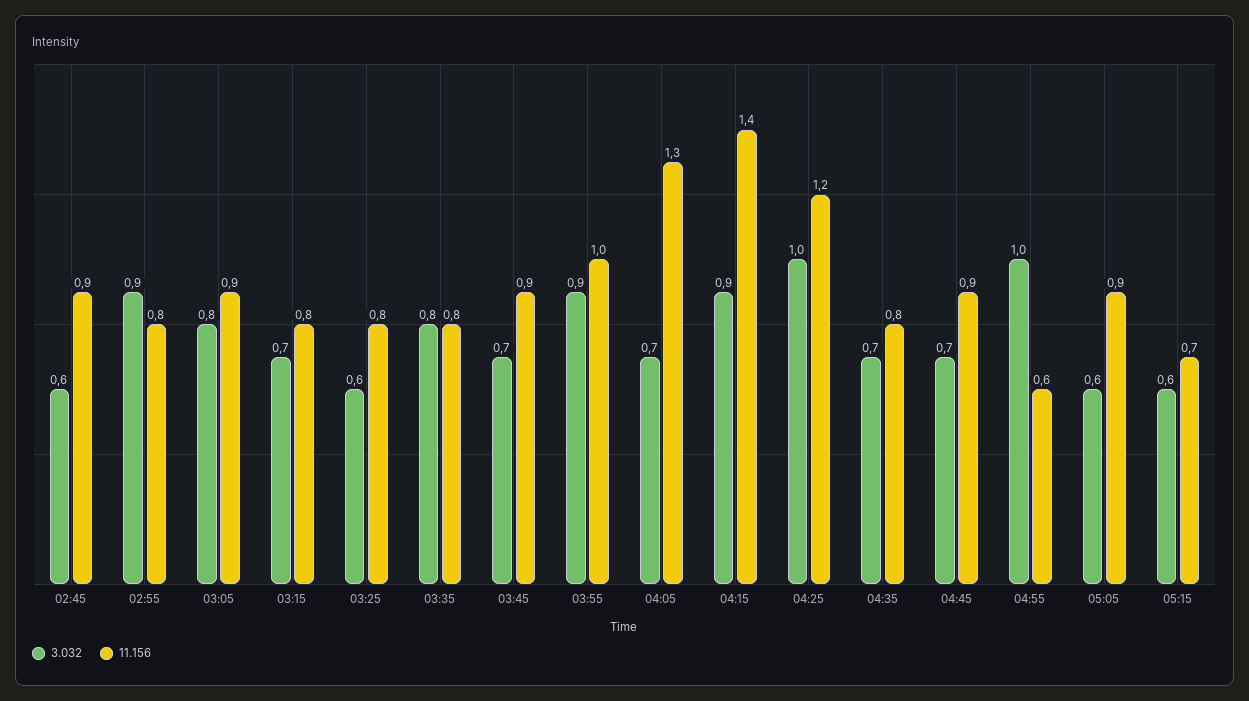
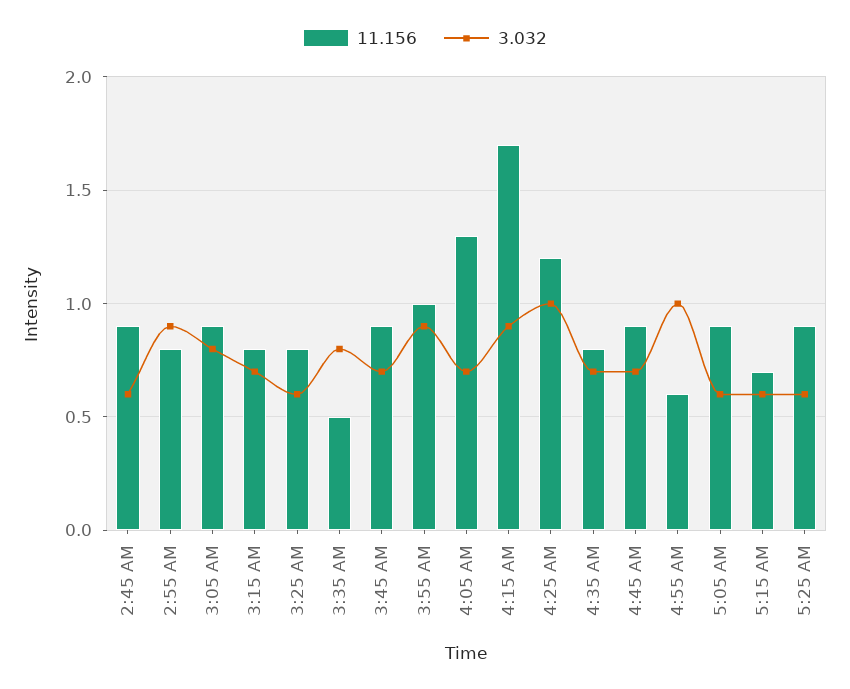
11.156, 03:35: 0.8 -> 0.5
11.156, 04:15: 1.4 -> 1.7
11.156, 5:25 AM: none -> 0.9
3.032, 5:25 AM: none -> 0.6

